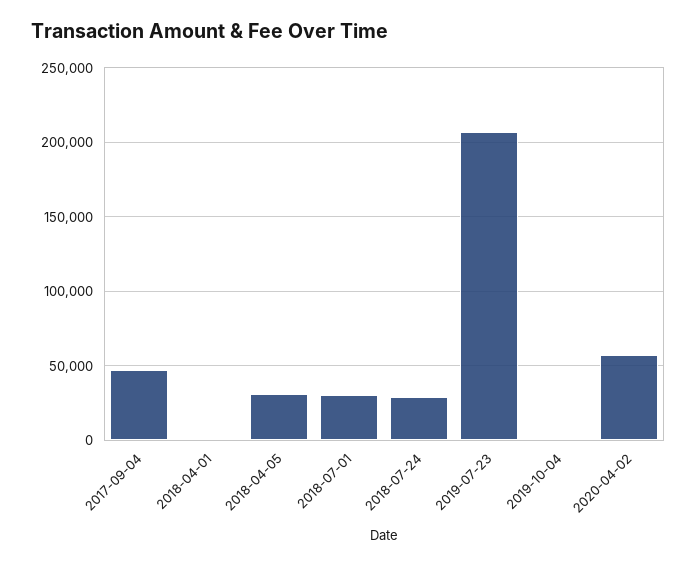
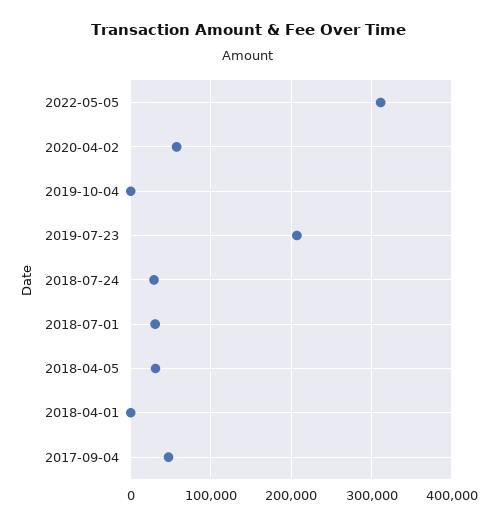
2022-05-05: none -> 310000

